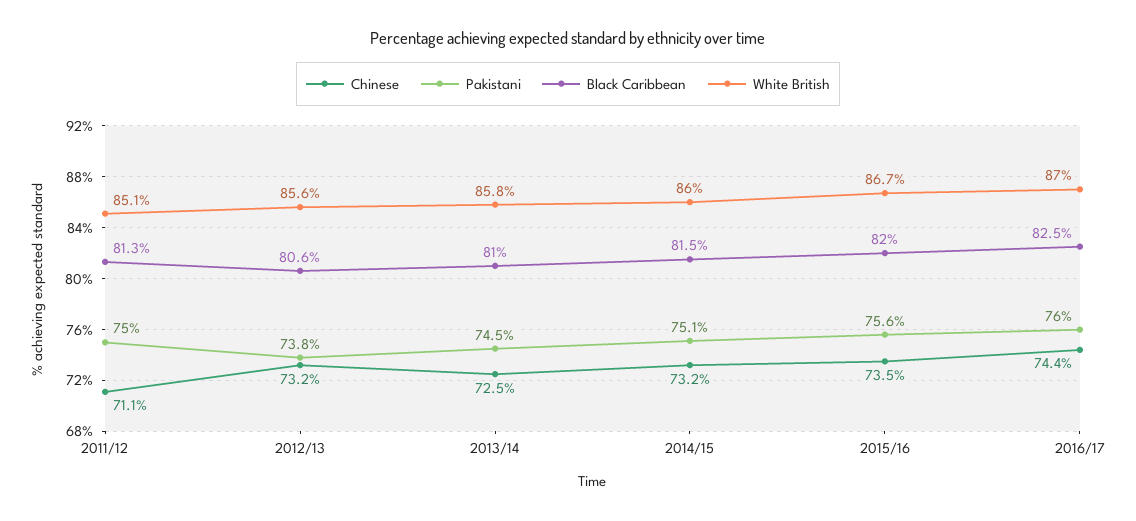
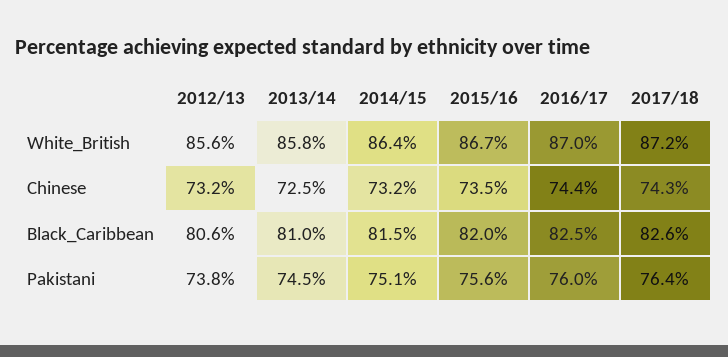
Chinese, 2011/12: 71.1 -> none
Pakistani, 2011/12: 75 -> none
Black Caribbean, 2011/12: 81.3 -> none
White British, 2011/12: 85.1 -> none
White British, 2014/15: 86 -> 86.4
White British, 2017/18: none -> 87.2
Chinese, 2017/18: none -> 74.3
Black Caribbean, 2017/18: none -> 82.6
Pakistani, 2017/18: none -> 76.4

